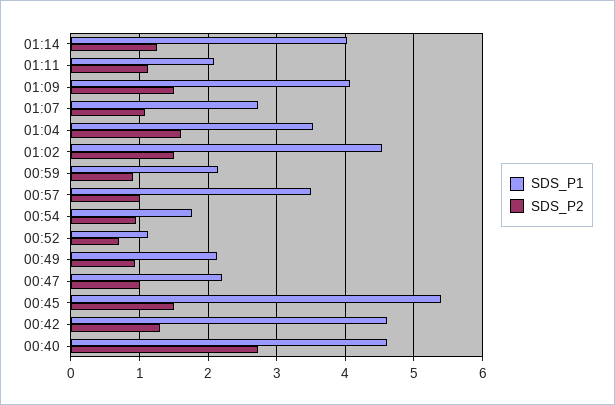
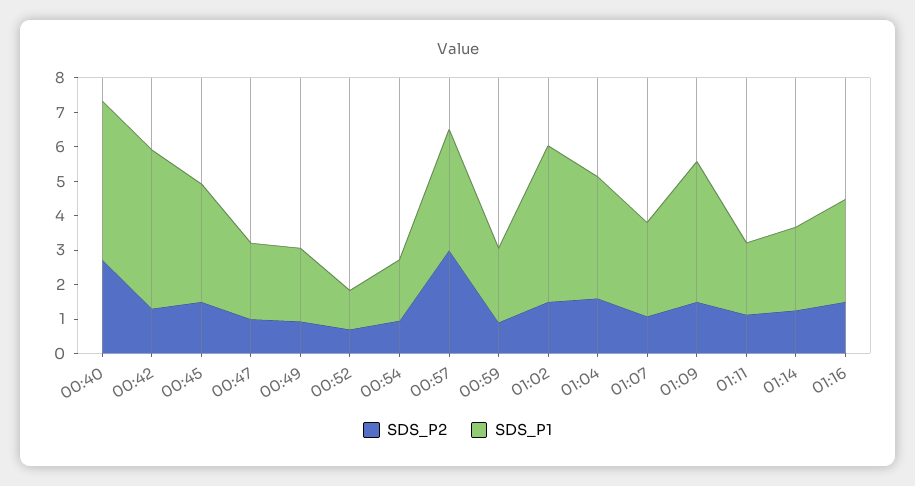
SDS_P1, 01:14: 4 -> 2.5
SDS_P2, 00:57: 1 -> 3
SDS_P1, 00:45: 5.4 -> 3.5
SDS_P2, 01:16: none -> 1.5
SDS_P1, 01:16: none -> 3

